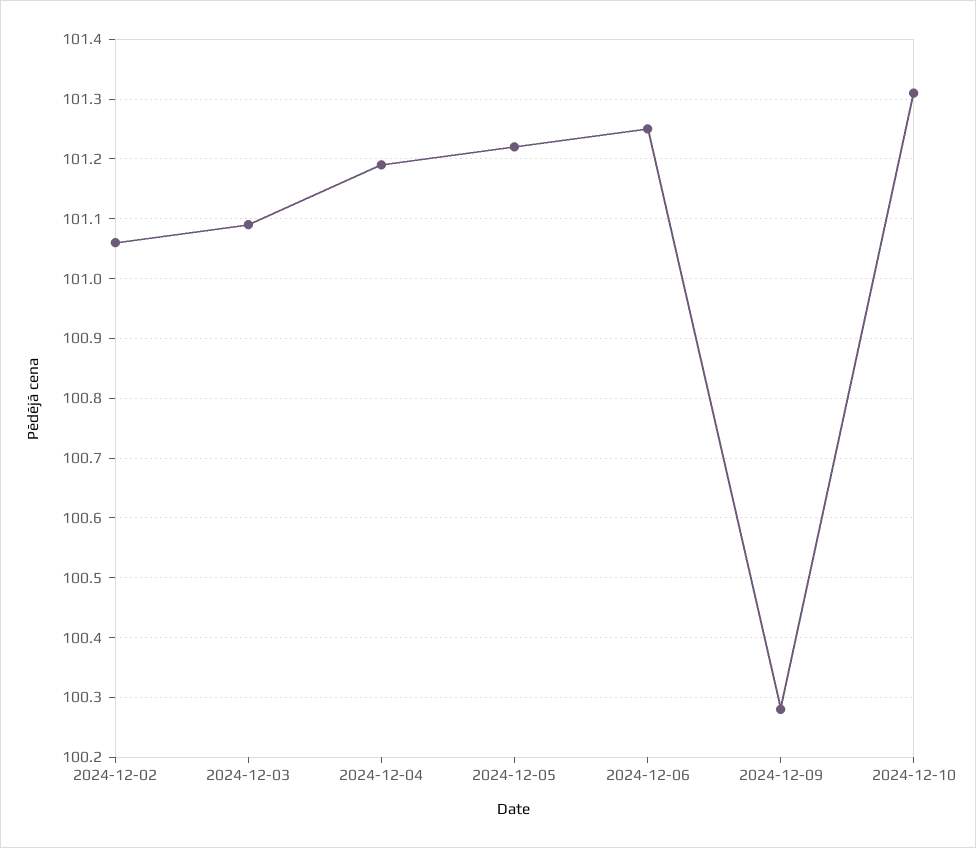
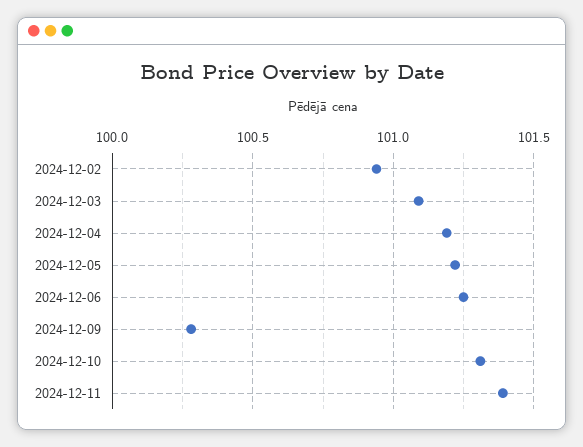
2024-12-02: 101.05 -> 100.95
2024-12-11: none -> 101.4

